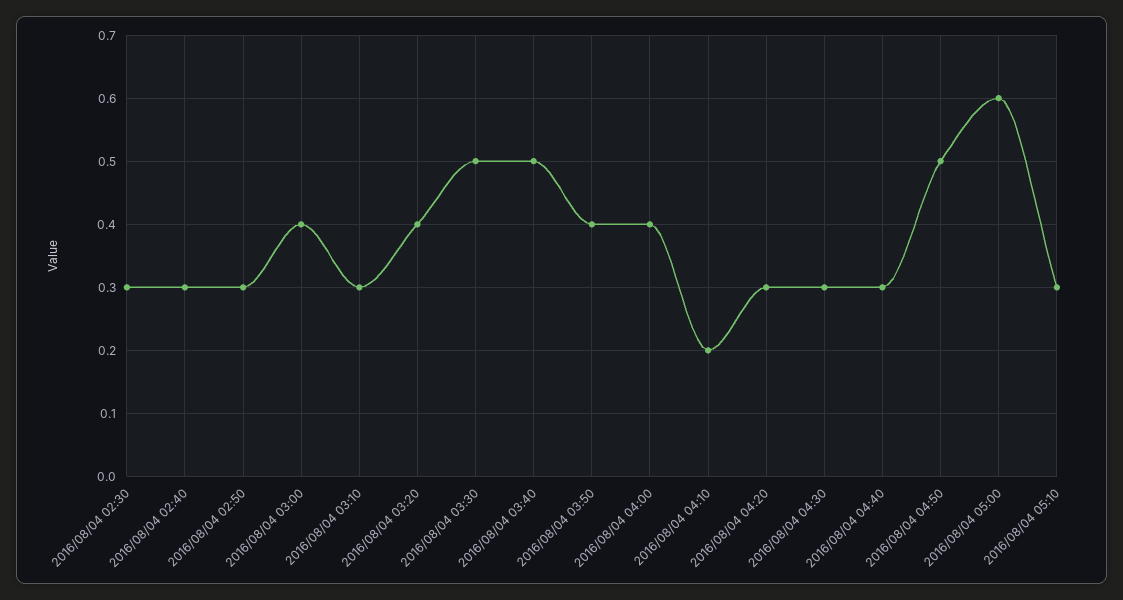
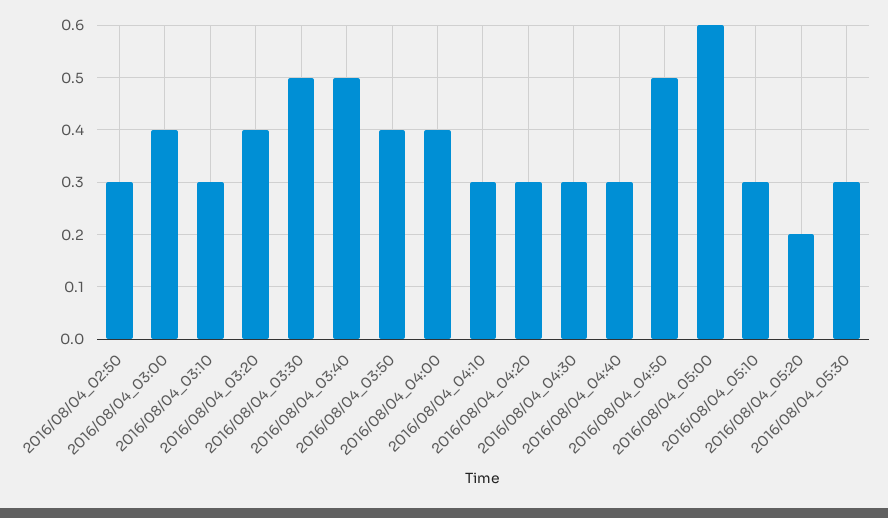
2016/08/04 02:30: 0.3 -> none
2016/08/04 02:40: 0.3 -> none
2016/08/04 04:10: 0.2 -> 0.3
2016/08/04_05:20: none -> 0.2
2016/08/04_05:30: none -> 0.3

